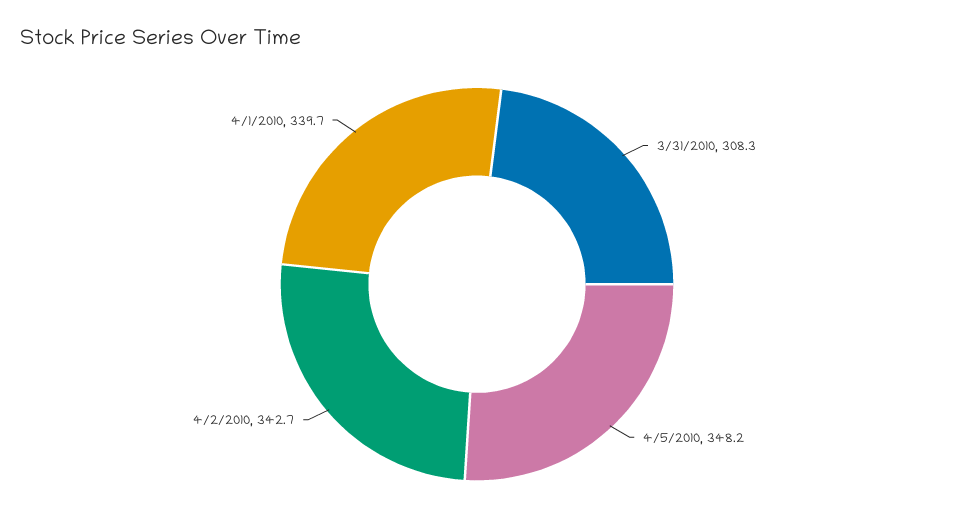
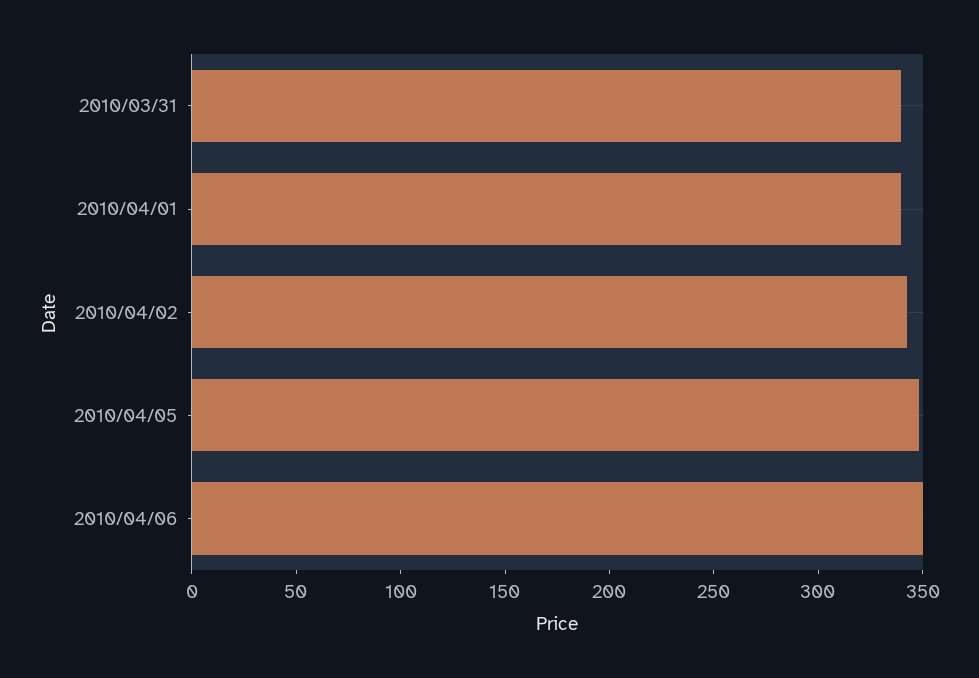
3/31/2010: 308.3 -> 340
2010/04/06: none -> 350

